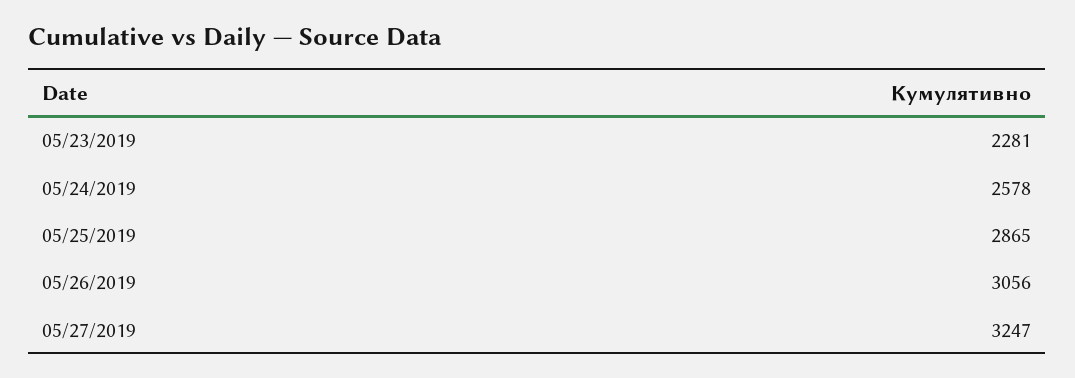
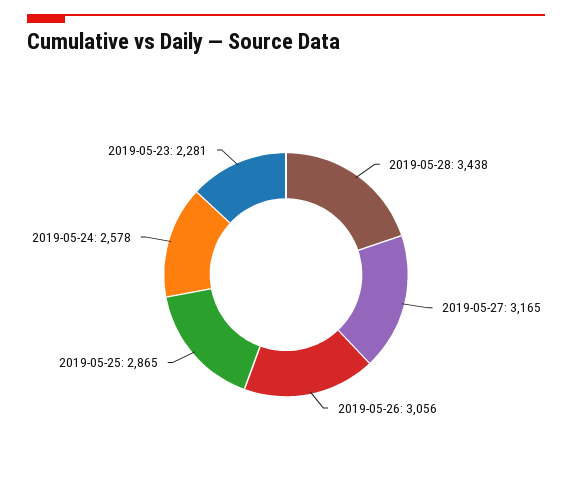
05/27/2019: 3247 -> 3165
2019-05-28: none -> 3438

